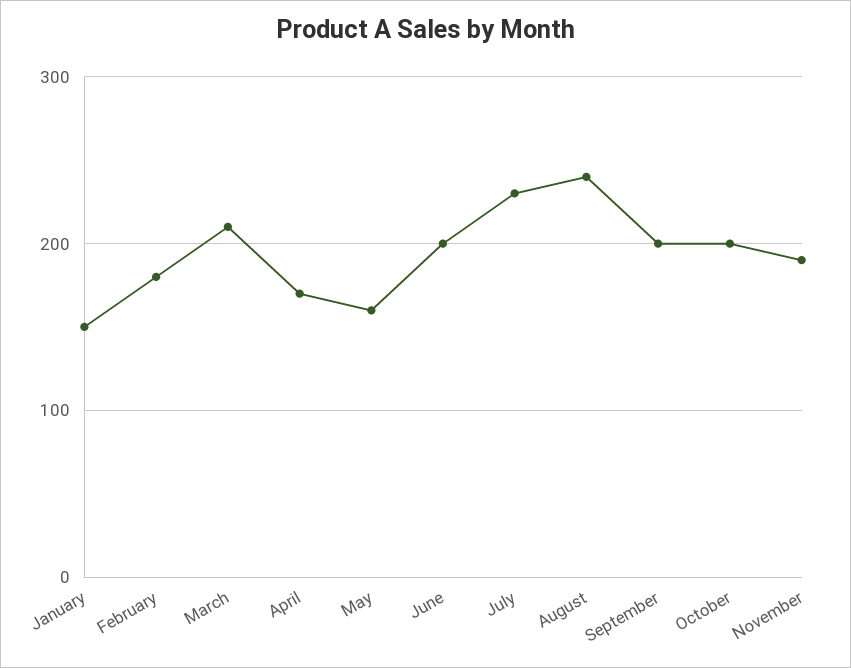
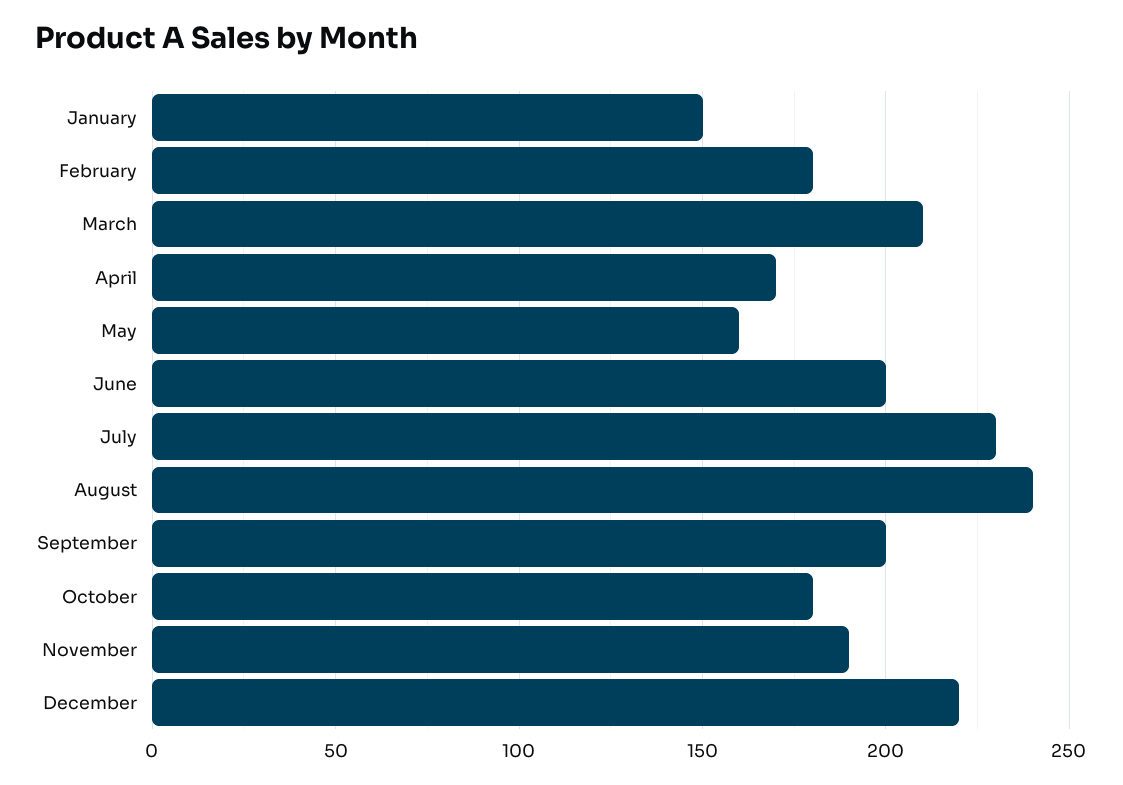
October: 200 -> 180
December: none -> 220

